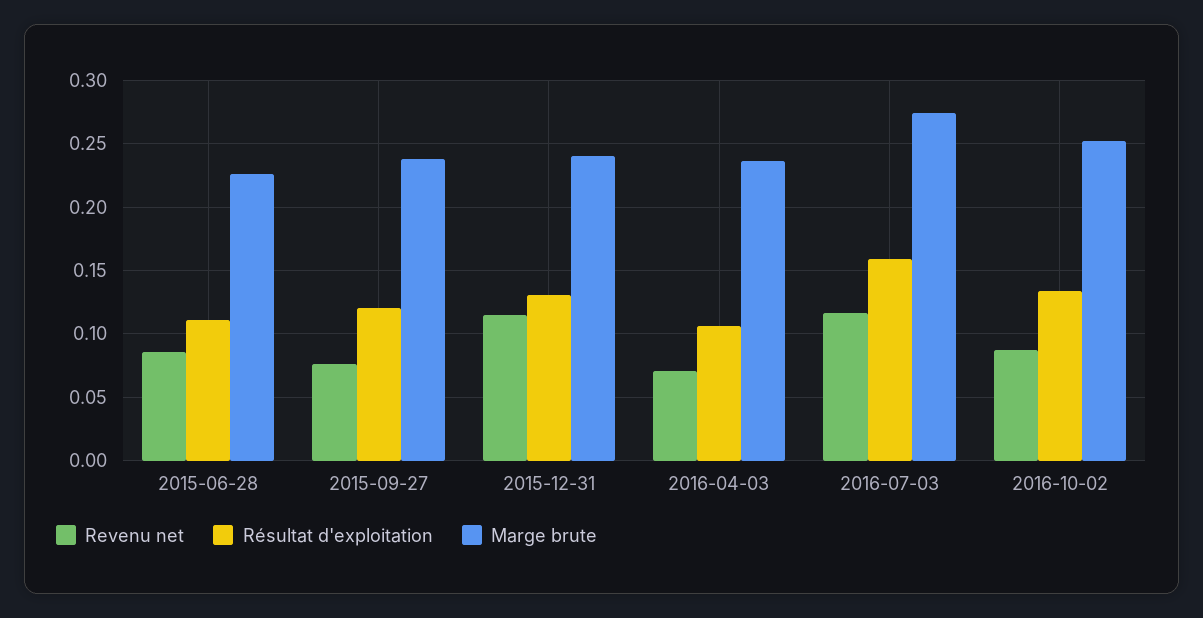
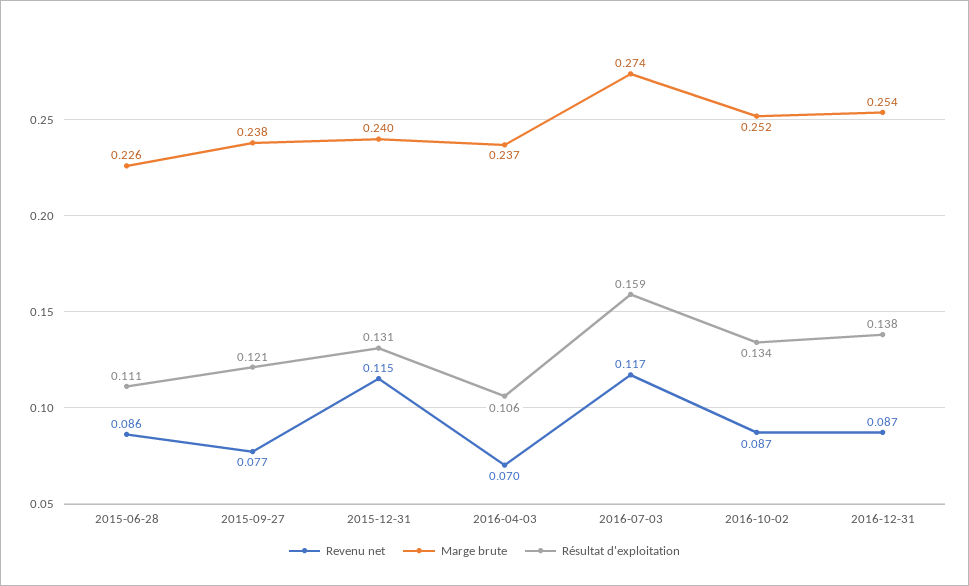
Revenu net, 2016-12-31: none -> 0.087
Marge brute, 2016-12-31: none -> 0.254
Résultat d'exploitation, 2016-12-31: none -> 0.138

